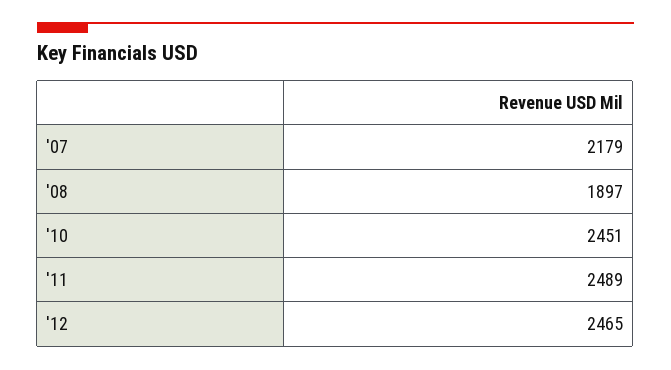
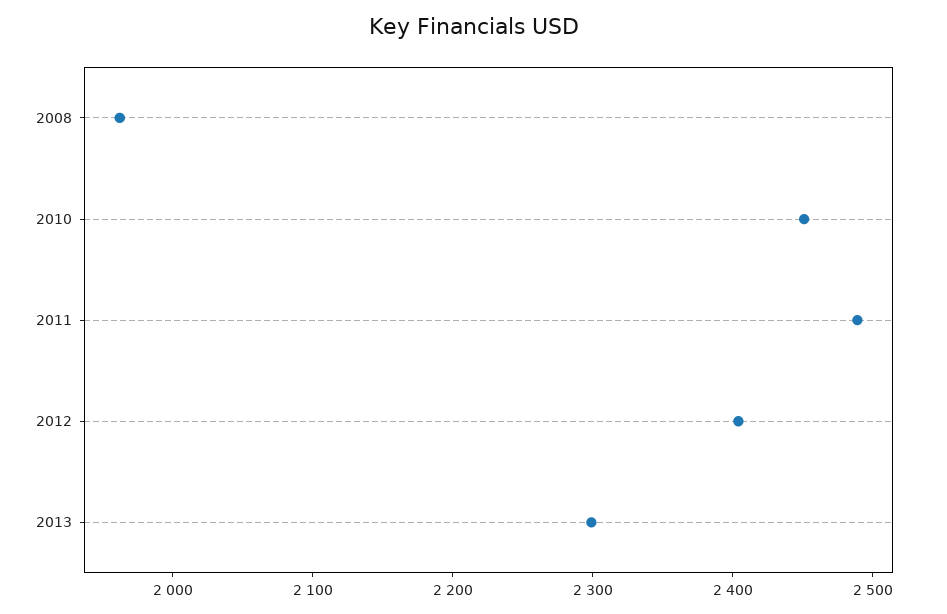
'07: 2179 -> none
'08: 1897 -> 1960
'12: 2465 -> 2400
2013: none -> 2300

